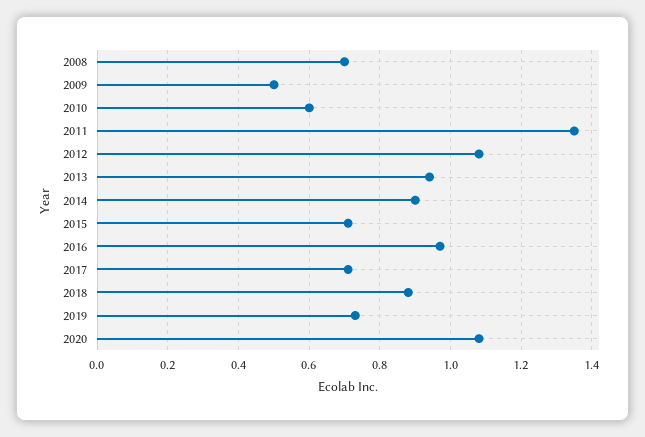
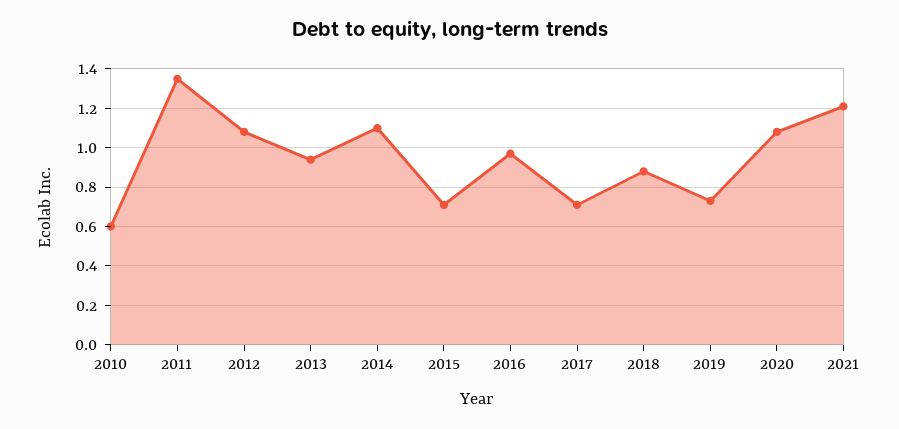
2008: 0.7 -> none
2009: 0.5 -> none
2014: 0.9 -> 1.1
2021: none -> 1.2

